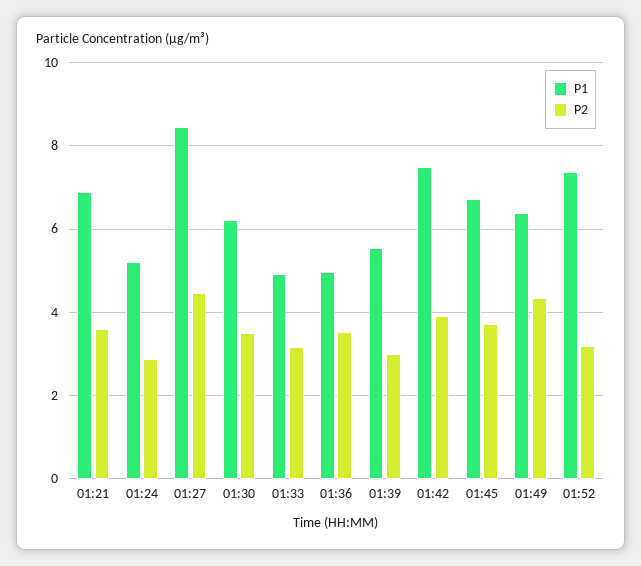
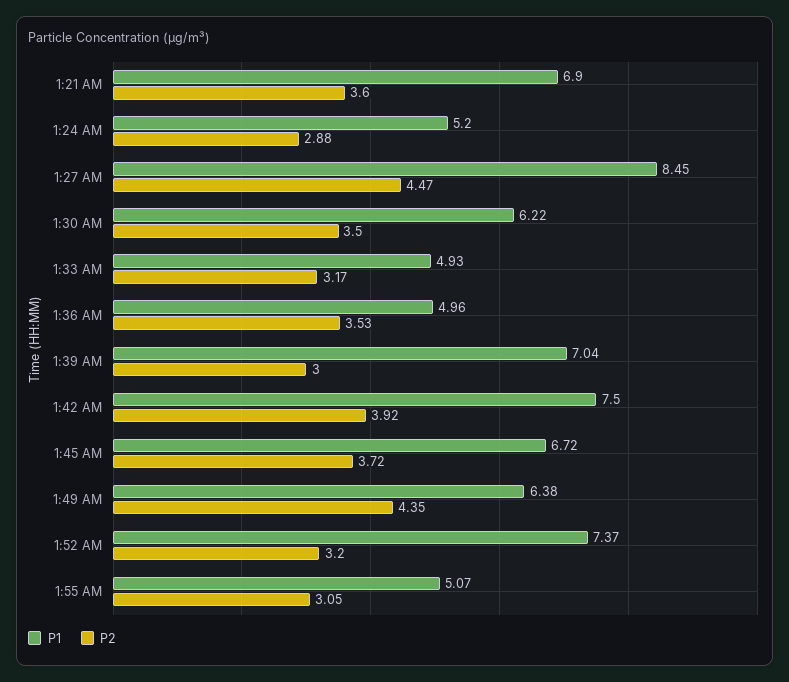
P1, 01:39: 5.6 -> 7.04
P1, 1:55 AM: none -> 5.07
P2, 1:55 AM: none -> 3.05

